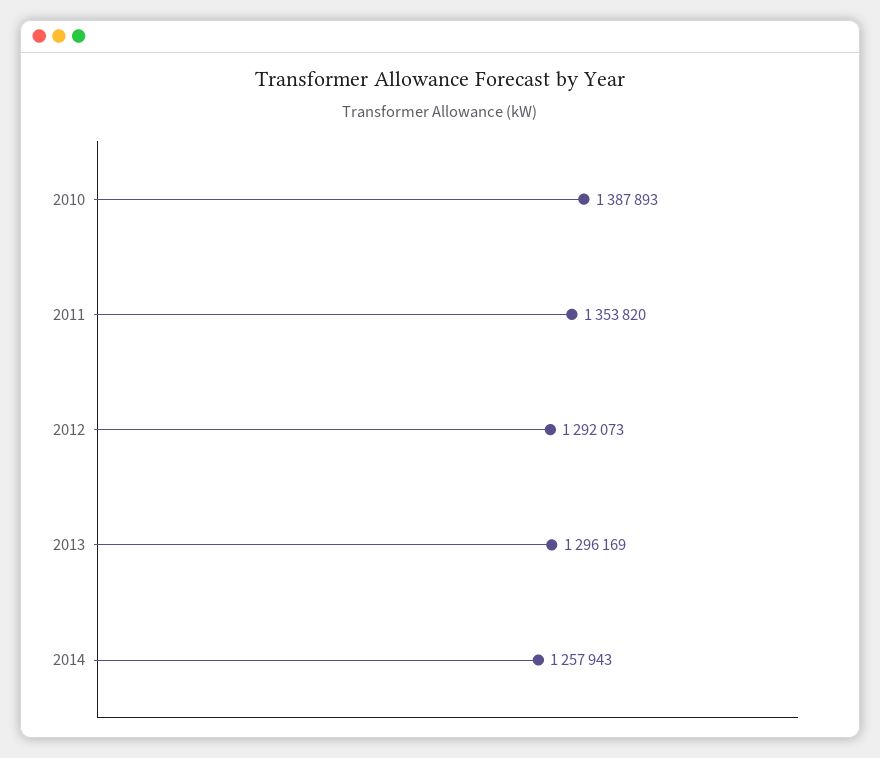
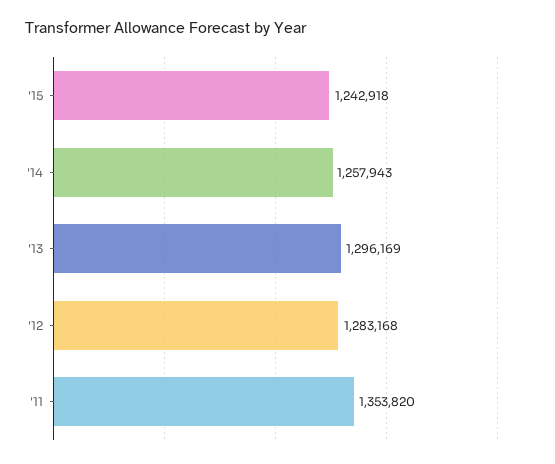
2010: 1387893 -> none
2012: 1292073 -> 1283168
'15: none -> 1242918

